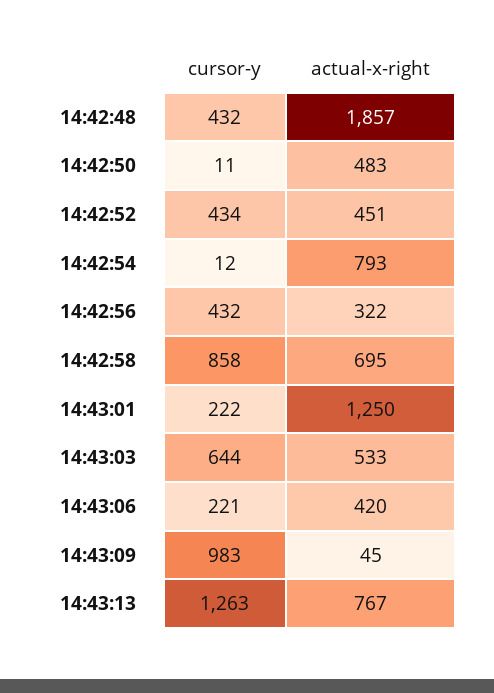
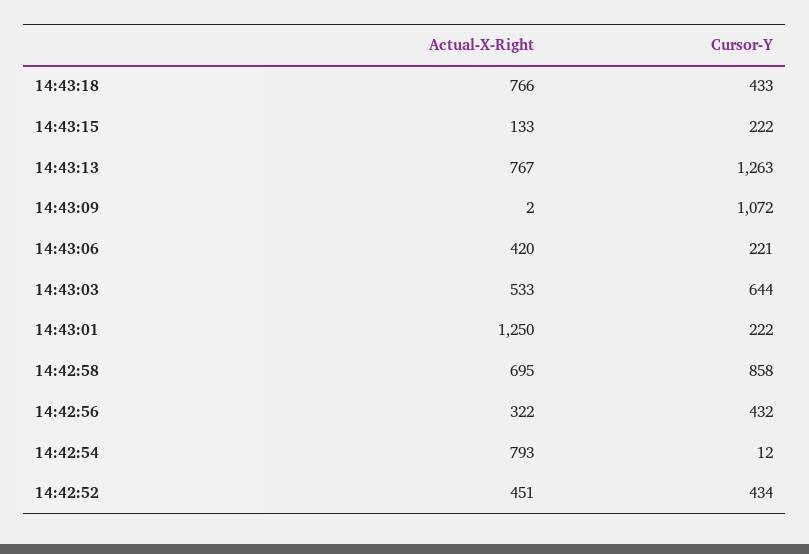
cursor-y, 14:42:48: 432 -> none
actual-x-right, 14:42:48: 1857 -> none
cursor-y, 14:42:50: 11 -> none
actual-x-right, 14:42:50: 483 -> none
cursor-y, 14:43:09: 983 -> 1072
actual-x-right, 14:43:09: 45 -> 2
actual-x-right, 14:43:18: none -> 766
cursor-y, 14:43:18: none -> 433
actual-x-right, 14:43:15: none -> 133
cursor-y, 14:43:15: none -> 222

